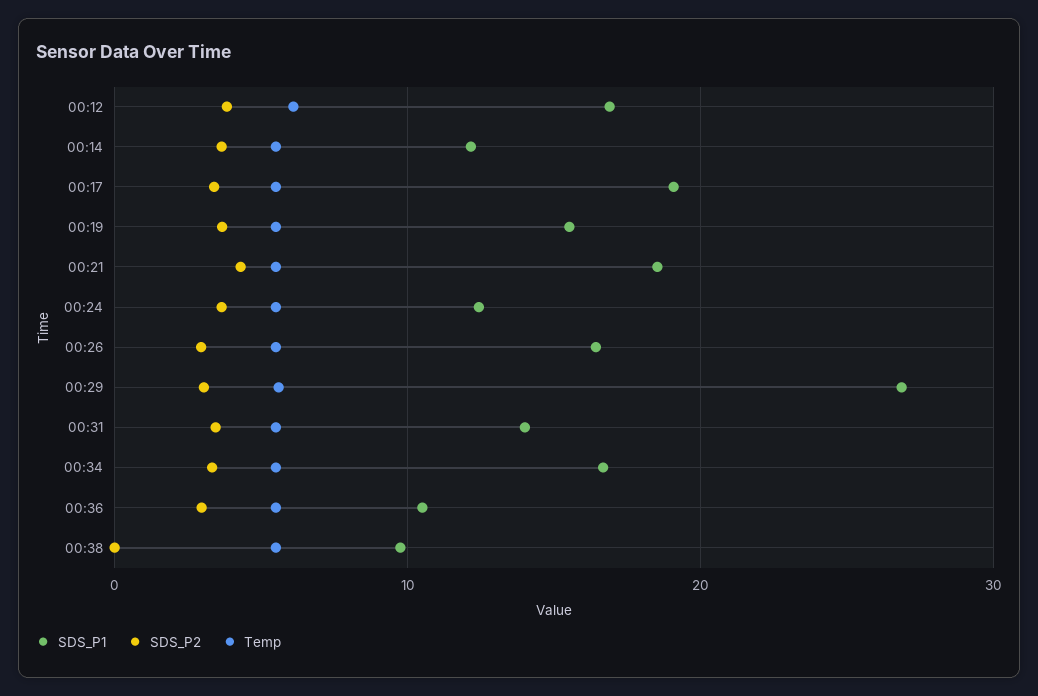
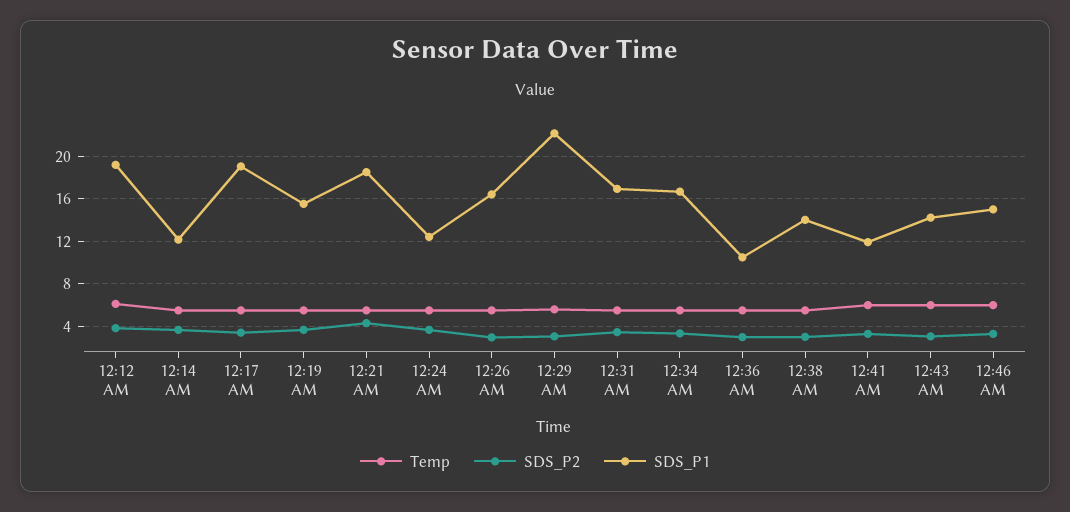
SDS_P1, 00:12: 17 -> 19
SDS_P1, 00:29: 27 -> 22
SDS_P1, 00:31: 14 -> 17
SDS_P1, 00:38: 10 -> 14
SDS_P2, 00:38: 0 -> 3
Temp, 12:41 AM: none -> 6
SDS_P2, 12:41 AM: none -> 3
SDS_P1, 12:41 AM: none -> 12
Temp, 12:43 AM: none -> 6
SDS_P2, 12:43 AM: none -> 3
SDS_P1, 12:43 AM: none -> 14
Temp, 12:46 AM: none -> 6
SDS_P2, 12:46 AM: none -> 3
SDS_P1, 12:46 AM: none -> 15

